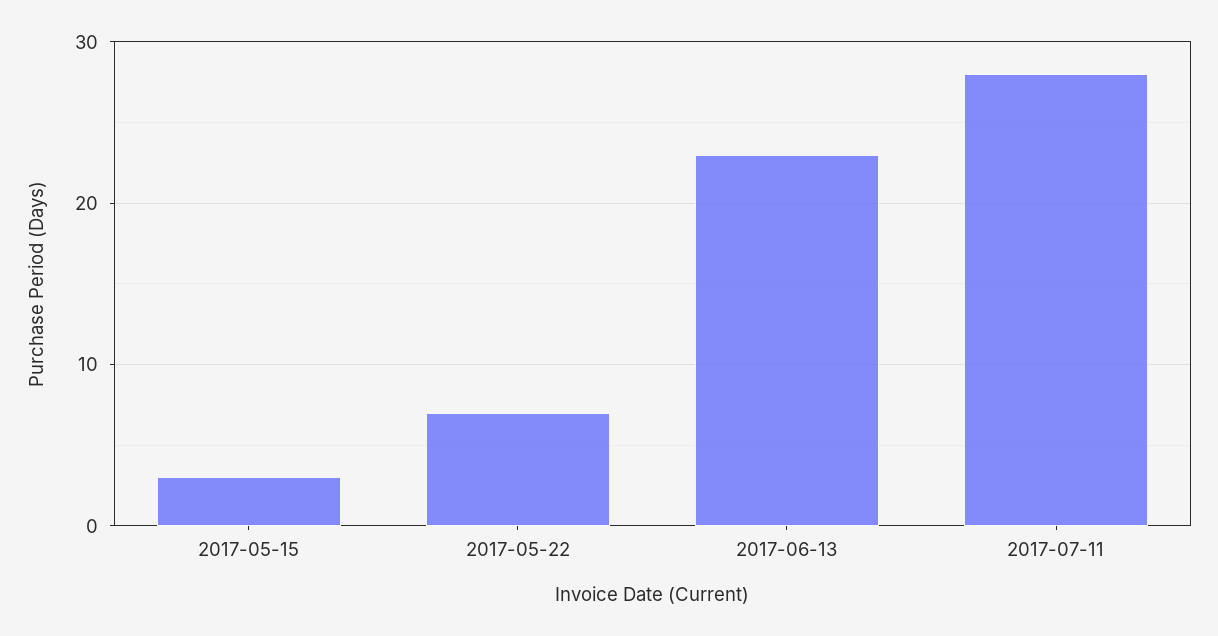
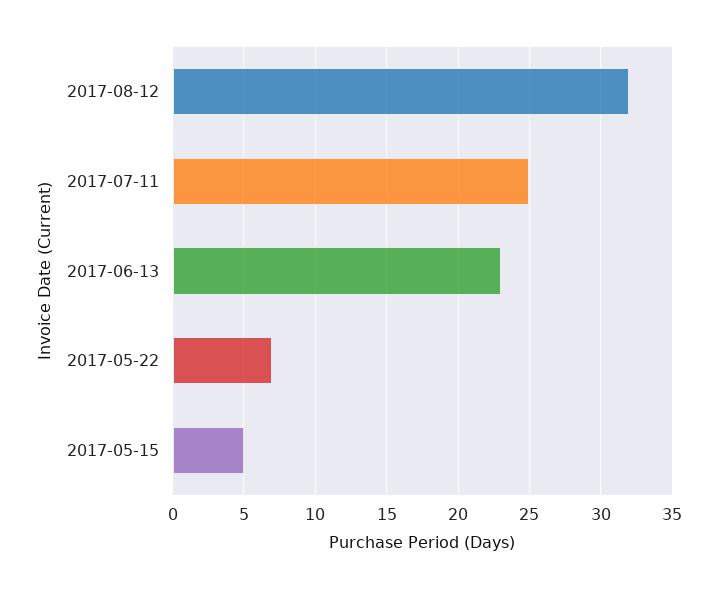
2017-05-15: 3 -> 5
2017-07-11: 28 -> 25
2017-08-12: none -> 32

